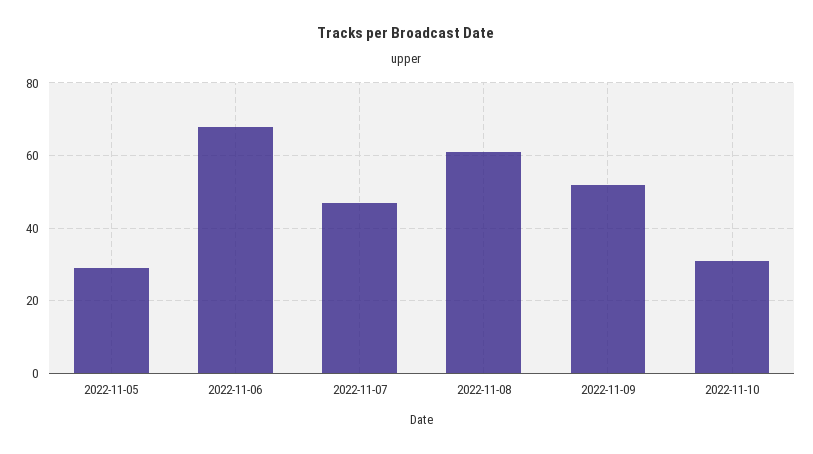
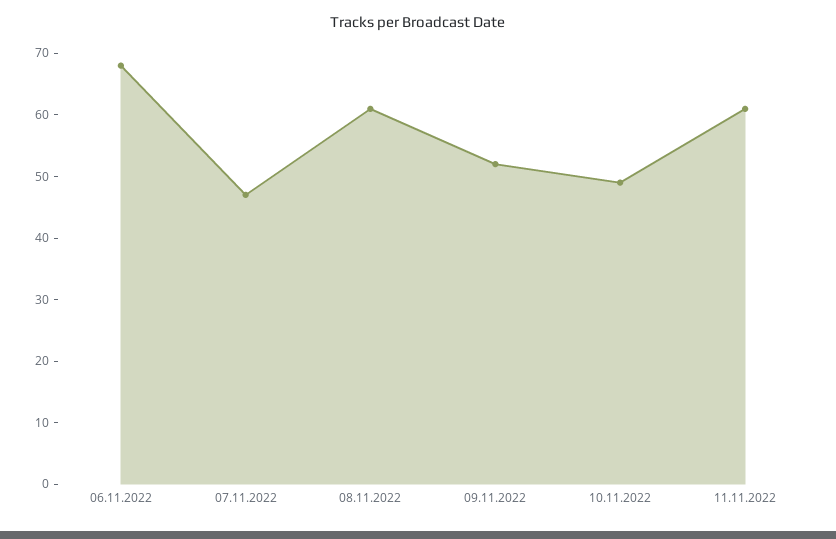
2022-11-05: 30 -> none
2022-11-10: 30 -> 50
11.11.2022: none -> 60

